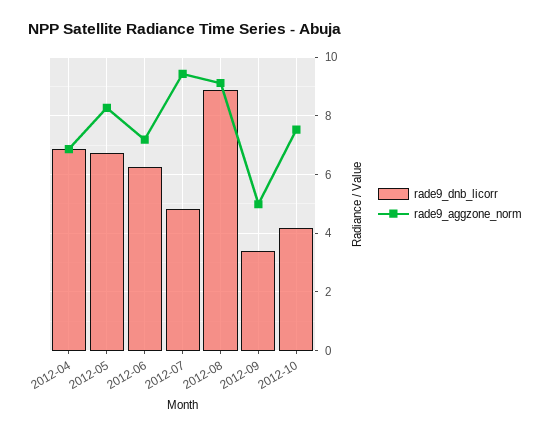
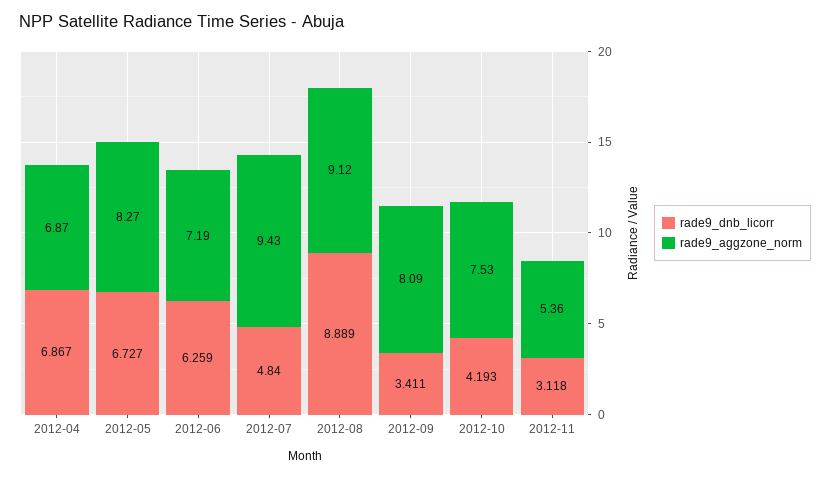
rade9_aggzone_norm, 2012-09: 5 -> 8.09
rade9_dnb_licorr, 2012-11: none -> 3.118
rade9_aggzone_norm, 2012-11: none -> 5.36

